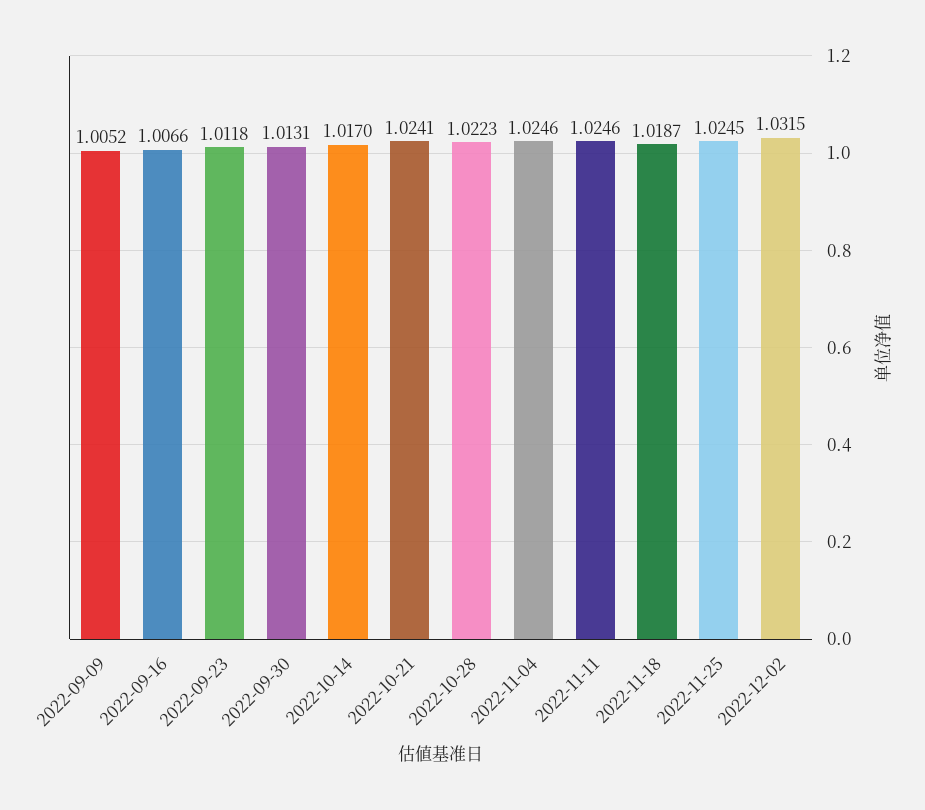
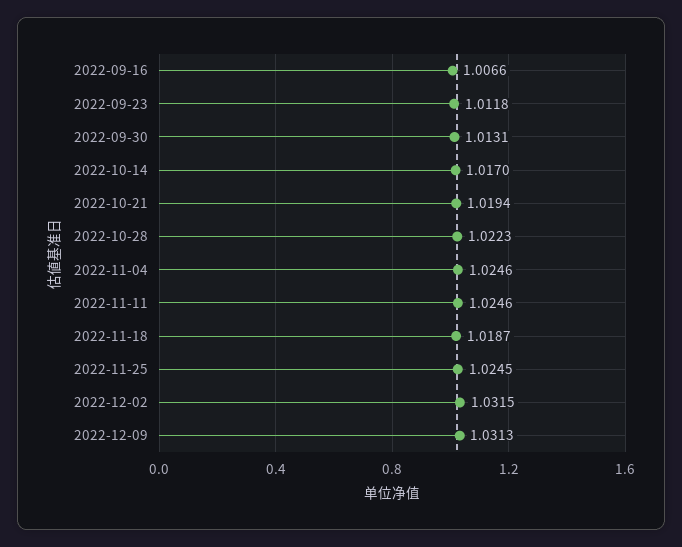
2022-09-09: 1.0052 -> none
2022-10-21: 1.0241 -> 1.0194
2022-12-09: none -> 1.0313

